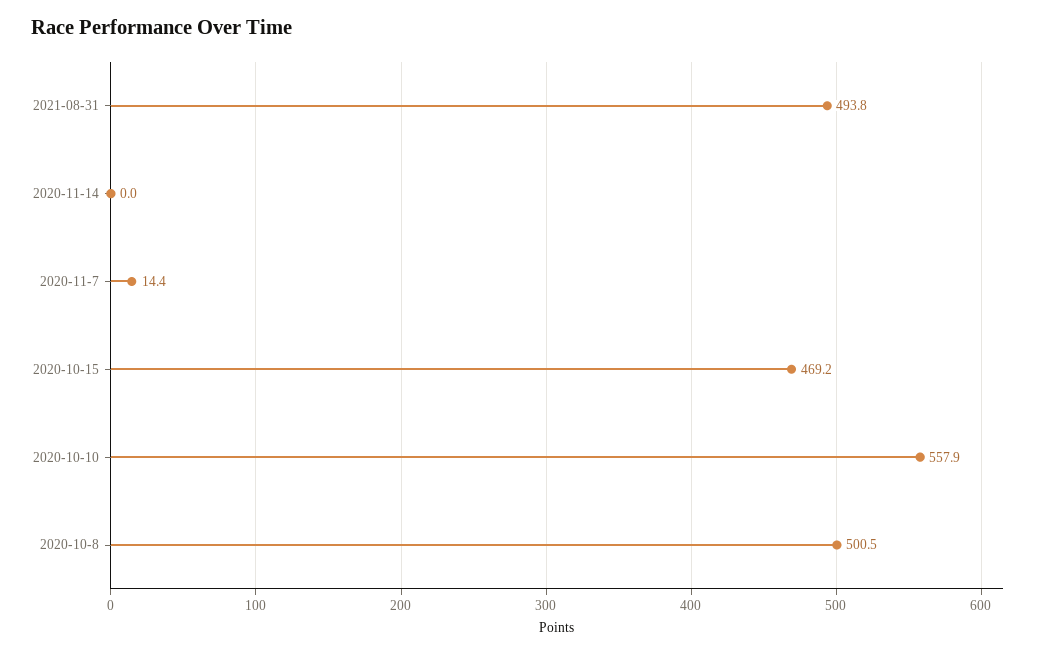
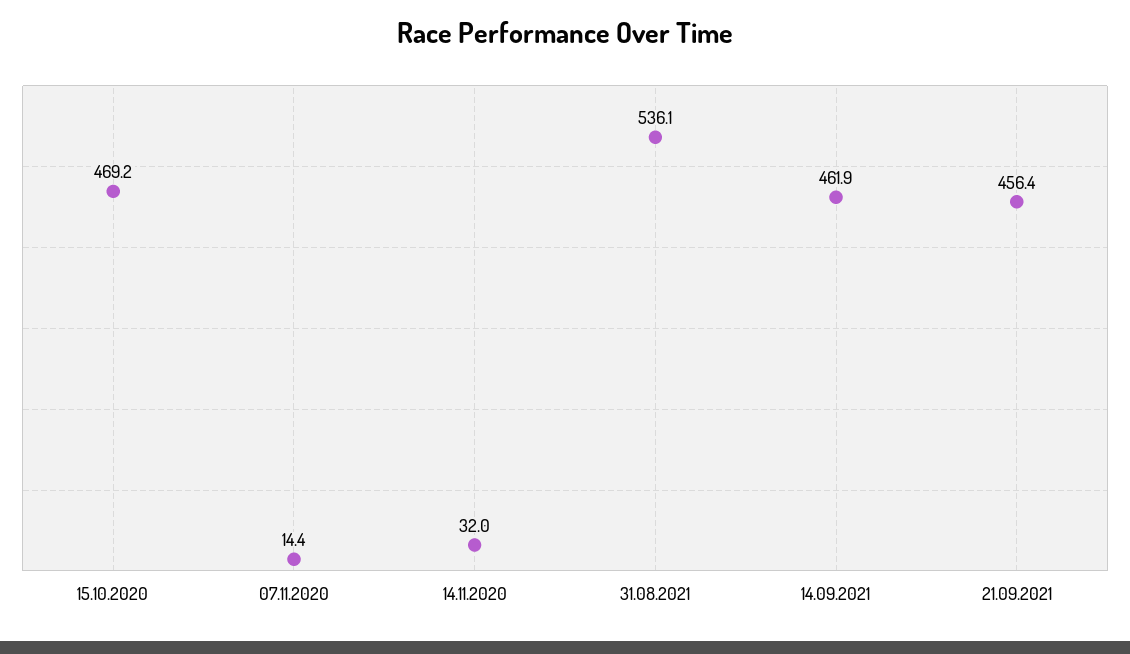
2021-08-31: 493.8 -> 536.1
2020-11-14: 0 -> 32
2020-10-10: 557.9 -> none
2020-10-8: 500.5 -> none
14.09.2021: none -> 461.9
21.09.2021: none -> 456.4

